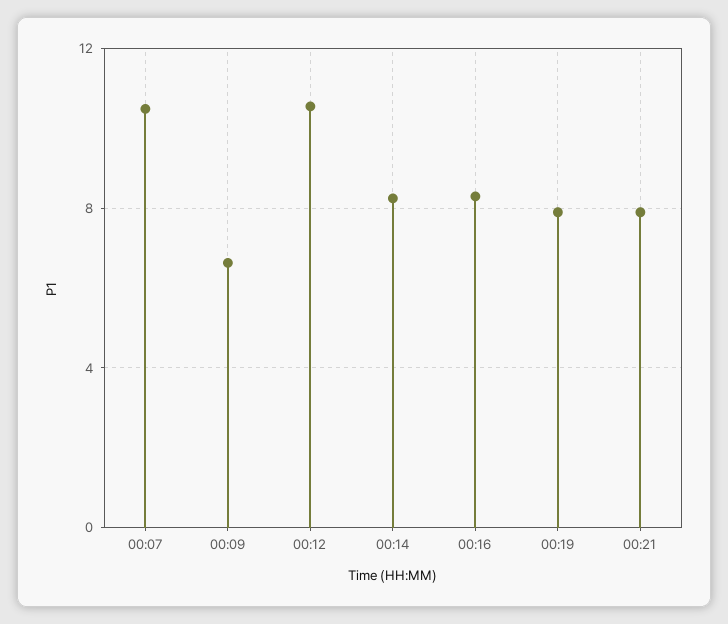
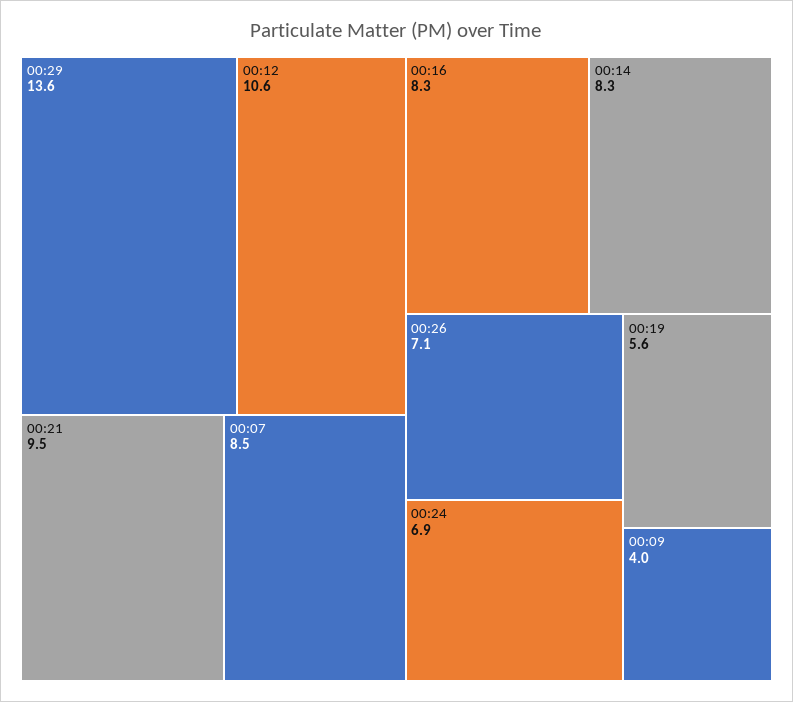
00:07: 10.5 -> 8.5
00:09: 6.5 -> 4
00:19: 8 -> 5.6
00:21: 8 -> 9.5
00:29: none -> 13.6
00:26: none -> 7.1
00:24: none -> 6.9

